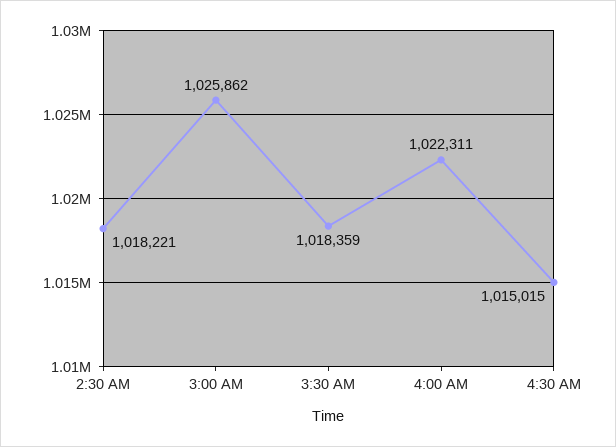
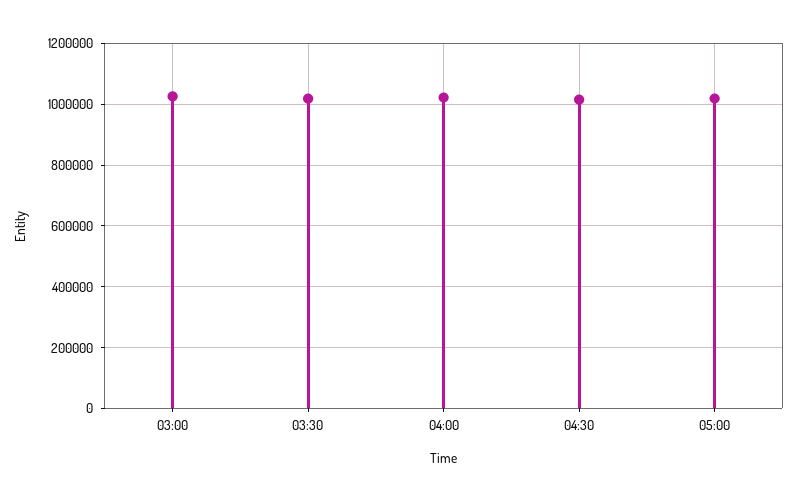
2:30 AM: 1018221 -> none
05:00: none -> 1020000

